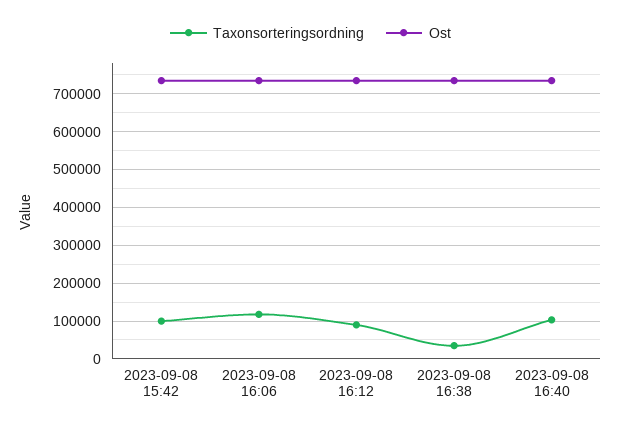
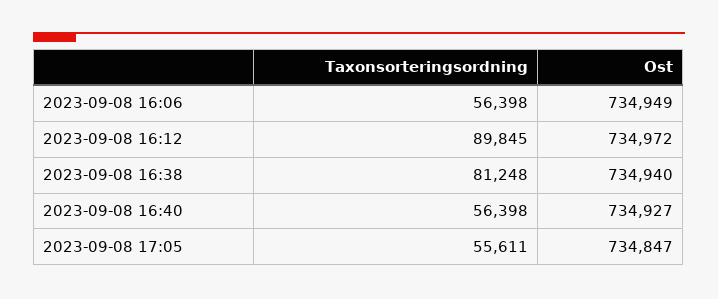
Taxonsorteringsordning, 2023-09-08 15:42: 100000 -> none
Ost, 2023-09-08 15:42: 740000 -> none
Taxonsorteringsordning, 2023-09-08 16:06: 120000 -> 56398
Taxonsorteringsordning, 2023-09-08 16:38: 40000 -> 81248
Taxonsorteringsordning, 2023-09-08 16:40: 100000 -> 56398
Taxonsorteringsordning, 2023-09-08 17:05: none -> 55611
Ost, 2023-09-08 17:05: none -> 734847

